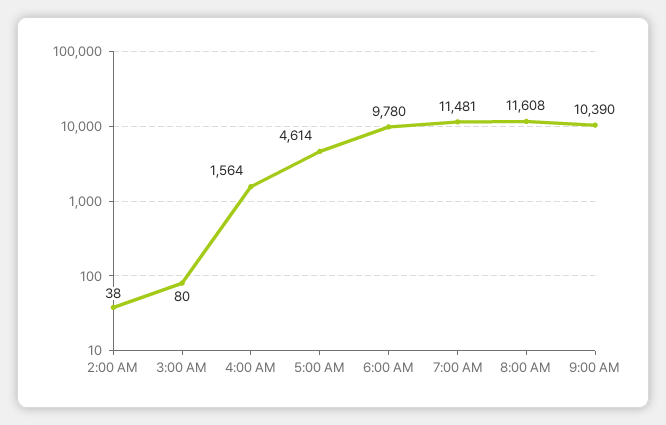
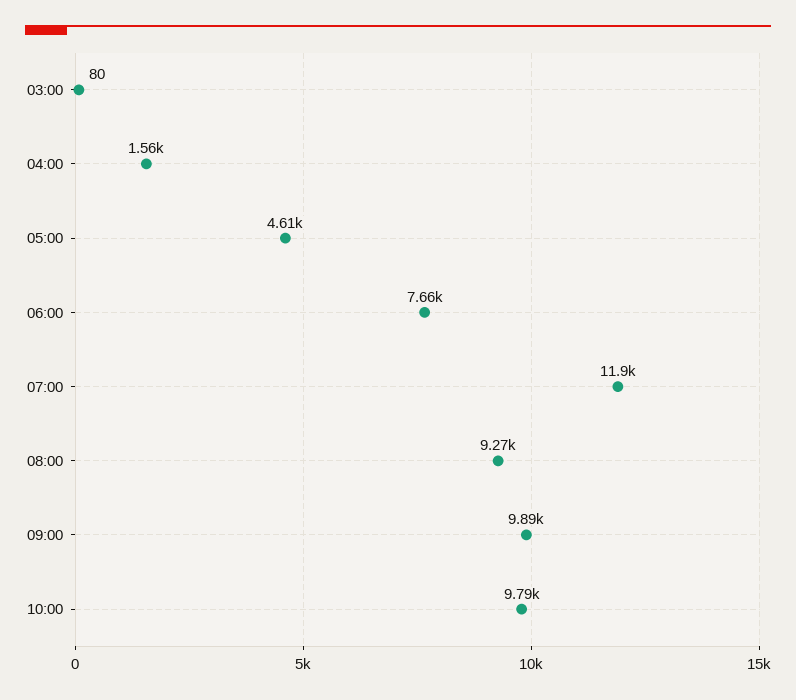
2:00 AM: 38 -> none
6:00 AM: 9780 -> 7660
7:00 AM: 11481 -> 11900
8:00 AM: 11608 -> 9270
9:00 AM: 10390 -> 9890
10:00: none -> 9790

